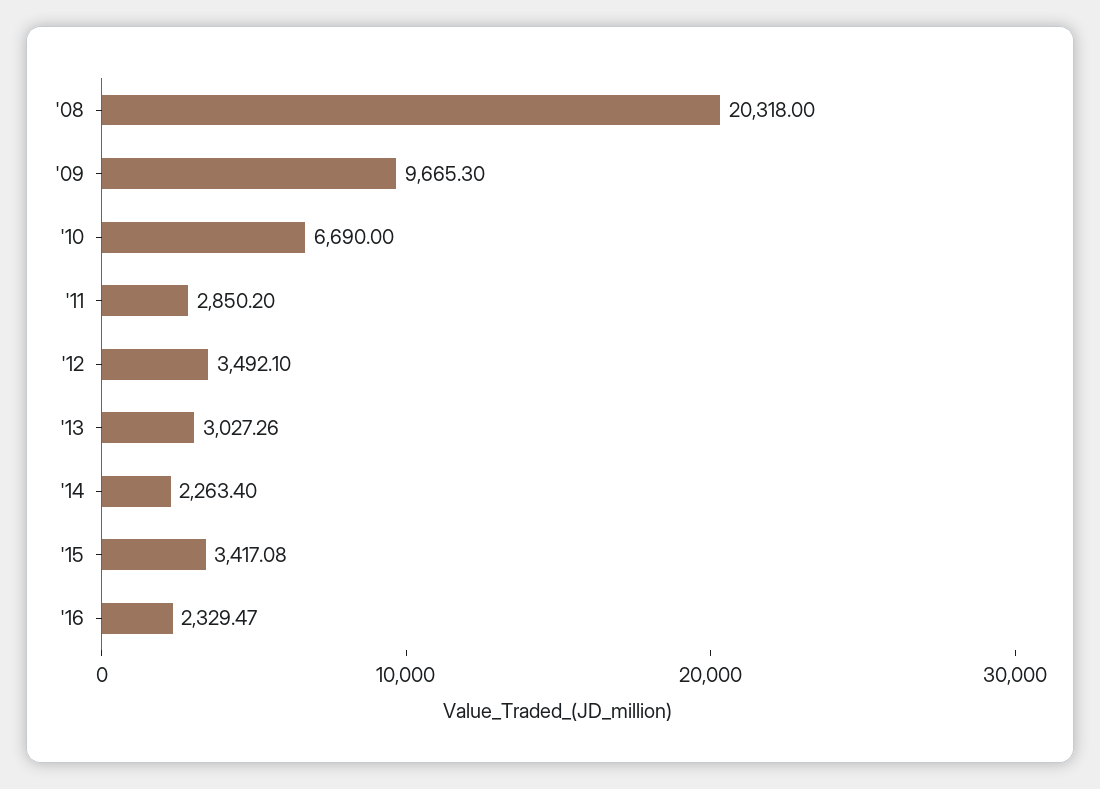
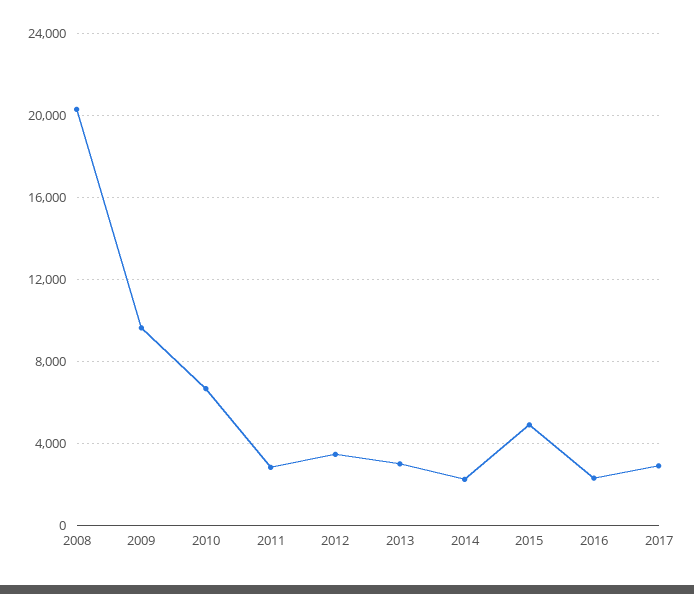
'15: 3417.08 -> 5000
2017: none -> 3000

